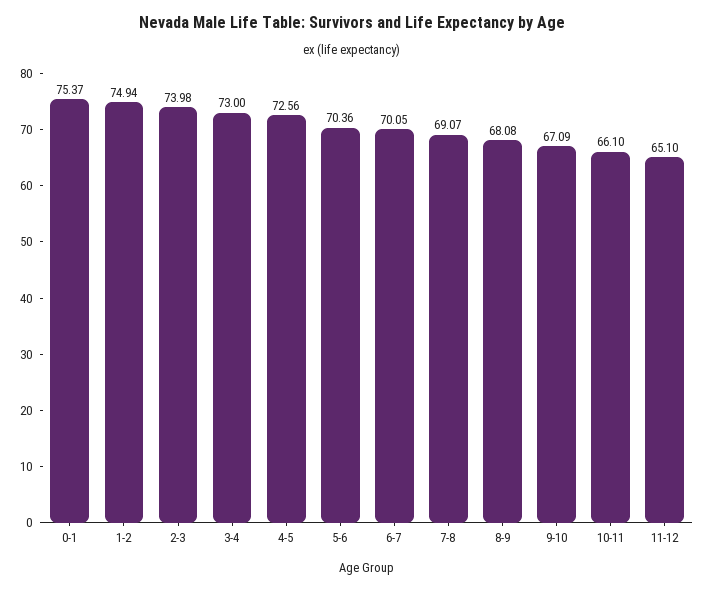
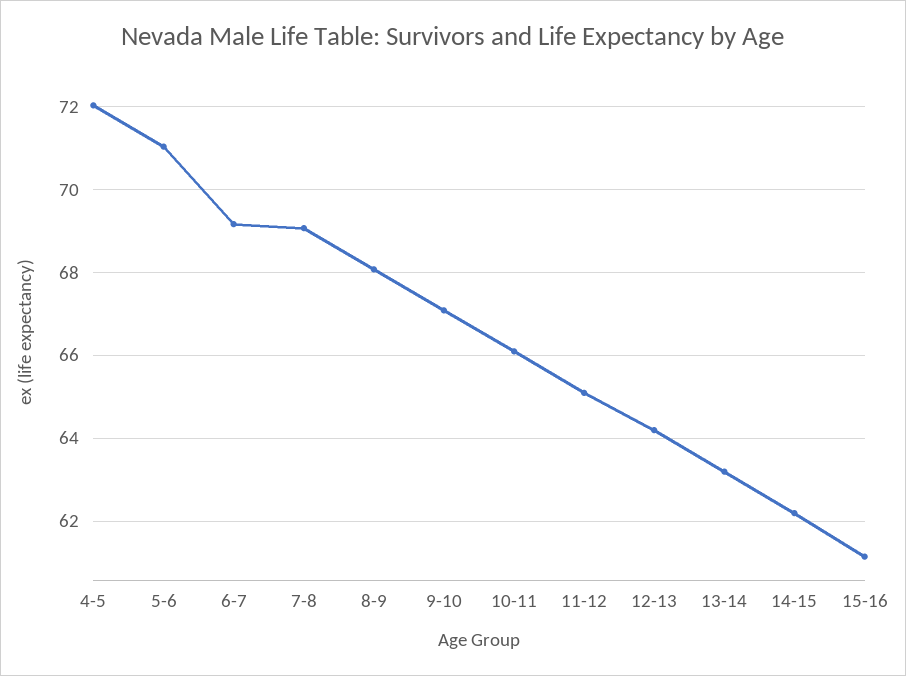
0-1: 75.37 -> none
1-2: 74.94 -> none
2-3: 73.98 -> none
3-4: 73 -> none
4-5: 72.56 -> 72
5-6: 70.36 -> 71
6-7: 70.05 -> 69.2
12-13: none -> 64.2
13-14: none -> 63.2
14-15: none -> 62.2
15-16: none -> 61.2

